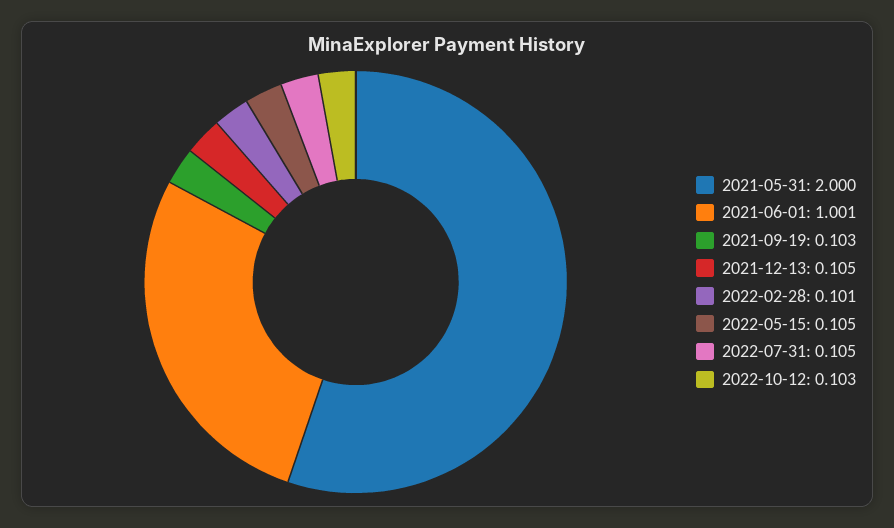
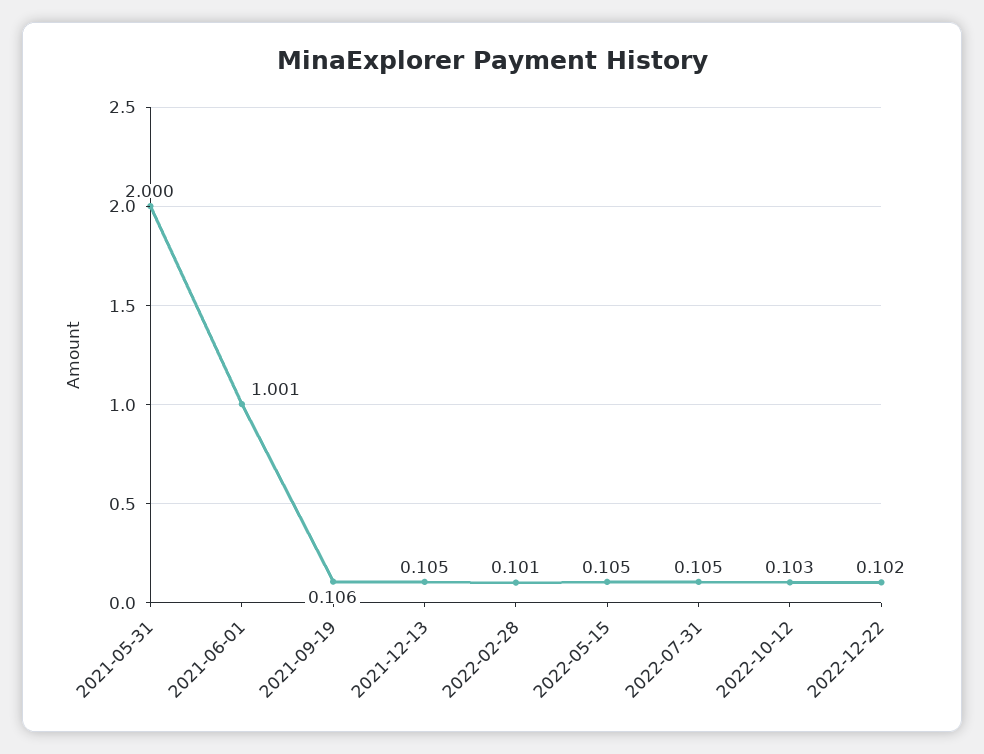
2021-09-19: 0.103 -> 0.106
2022-12-22: none -> 0.102

